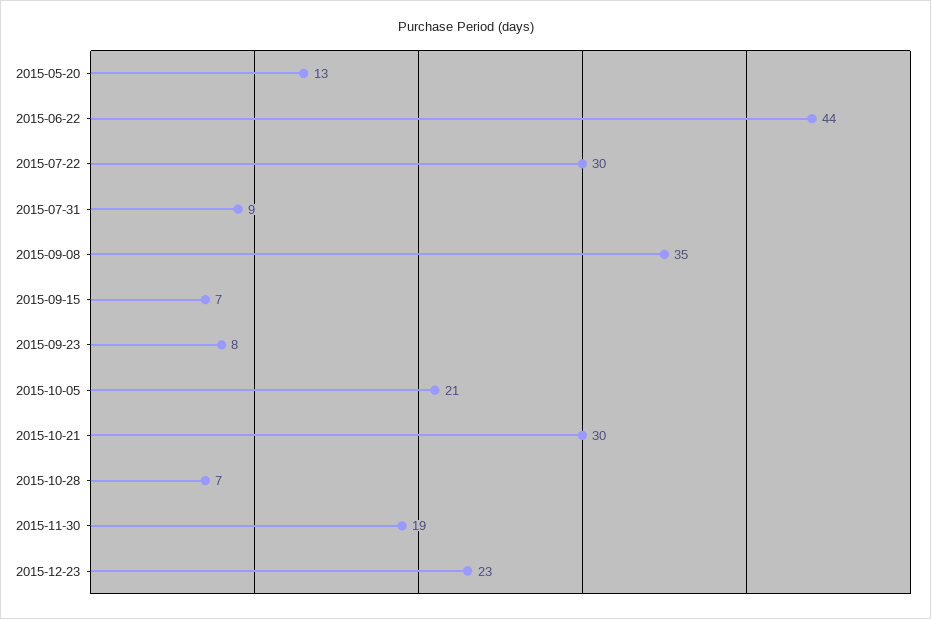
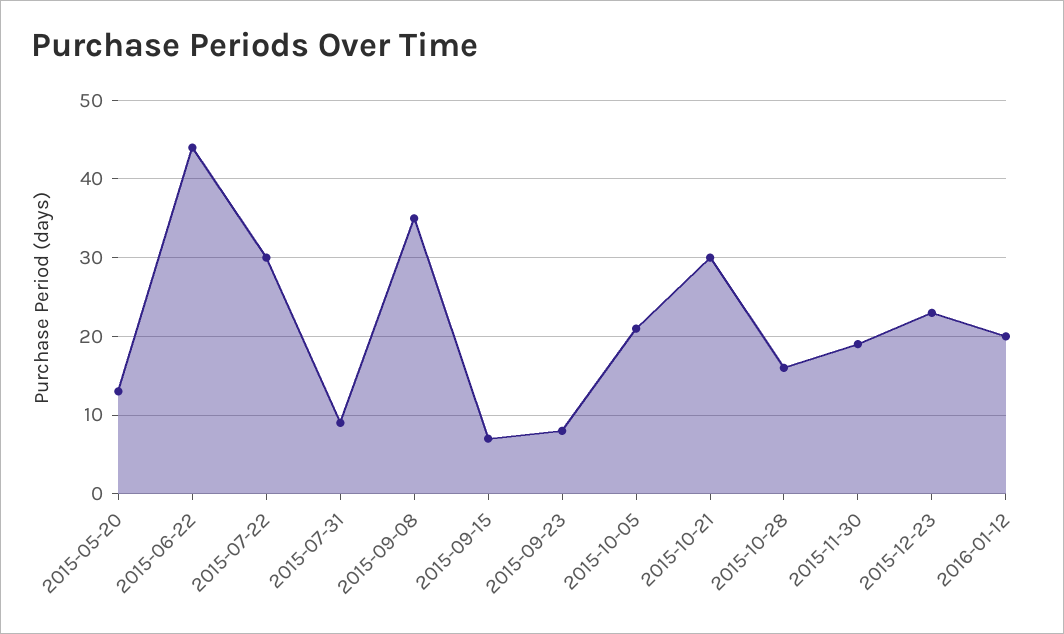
2015-10-28: 7 -> 16
2016-01-12: none -> 20

